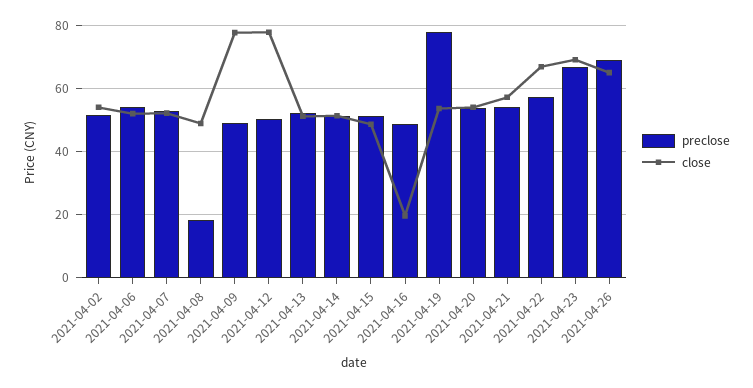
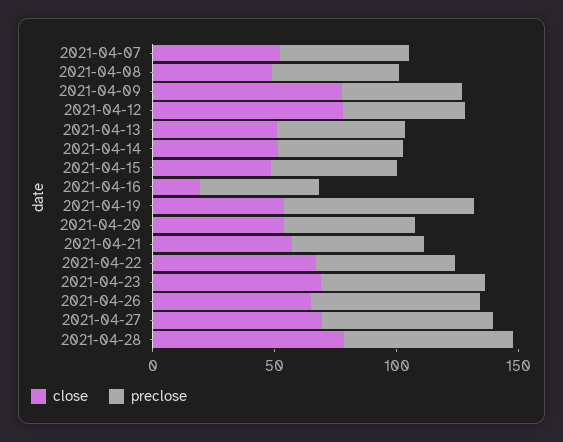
preclose, 2021-04-02: 52 -> none
close, 2021-04-02: 54 -> none
preclose, 2021-04-06: 54 -> none
close, 2021-04-06: 52 -> none
preclose, 2021-04-08: 18 -> 50
close, 2021-04-27: none -> 70
preclose, 2021-04-27: none -> 70
close, 2021-04-28: none -> 80
preclose, 2021-04-28: none -> 70

